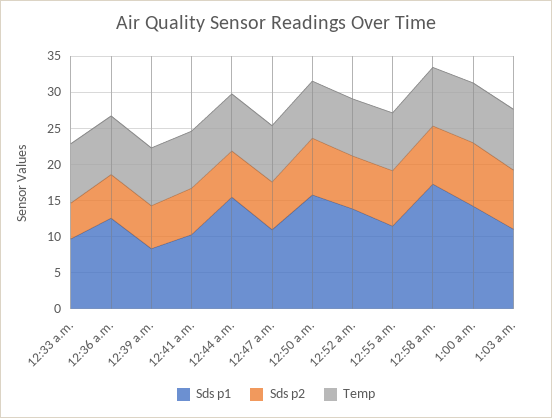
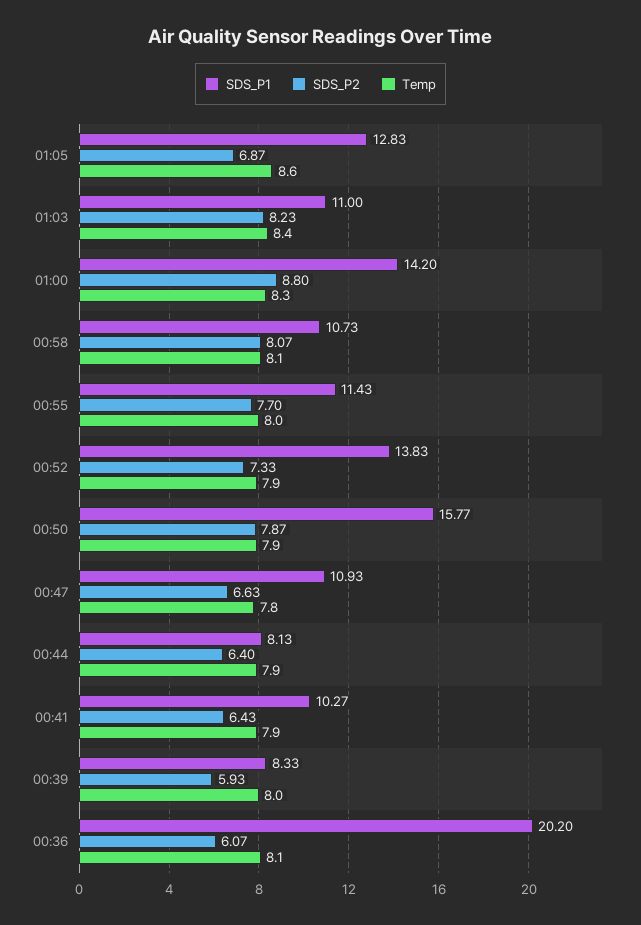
Sds p1, 12:33 a.m.: 10 -> none
Sds p2, 12:33 a.m.: 5 -> none
Temp, 12:33 a.m.: 7.5 -> none
Sds p1, 12:36 a.m.: 12.5 -> 20.2
Sds p1, 12:44 a.m.: 15 -> 8.13
Sds p1, 12:58 a.m.: 17.5 -> 10.73
Sds p1, 01:05: none -> 12.83
Sds p2, 01:05: none -> 6.87
Temp, 01:05: none -> 8.6

